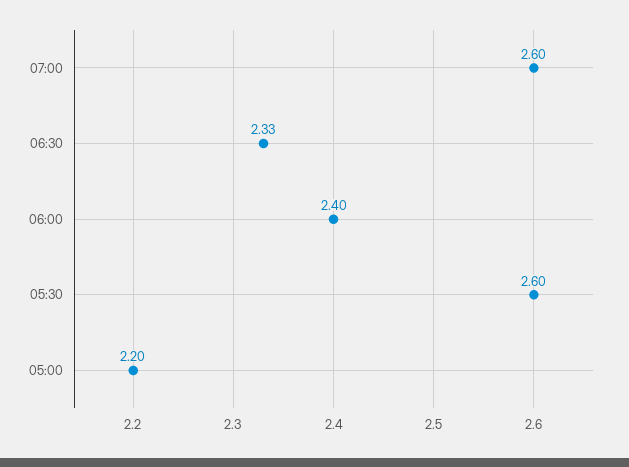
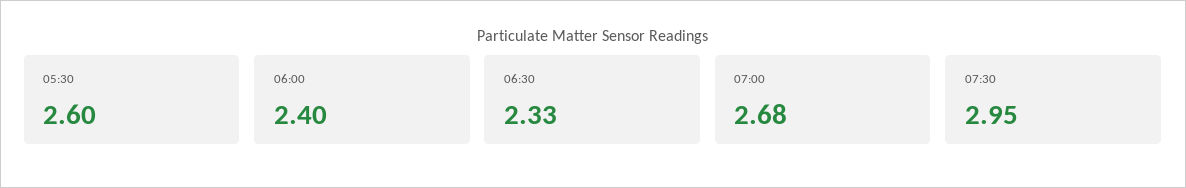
07:00: 2.6 -> 2.68
05:00: 2.2 -> none
07:30: none -> 2.95

